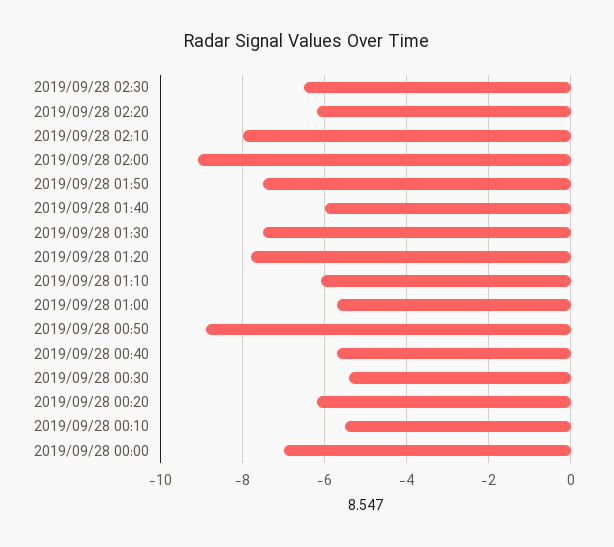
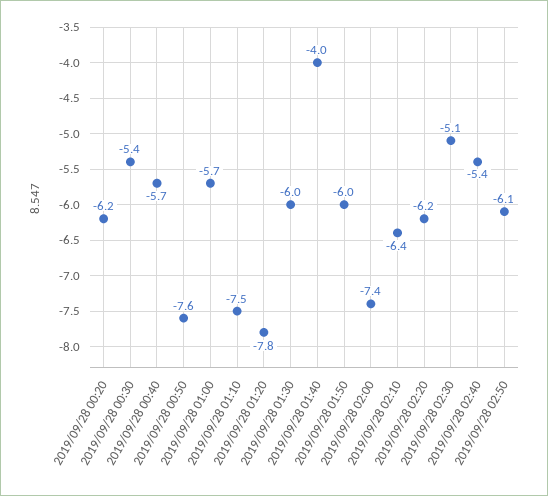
2019/09/28 02:30: -6.5 -> -5.1
2019/09/28 02:10: -8 -> -6.4
2019/09/28 02:00: -9 -> -7.4
2019/09/28 01:50: -7.5 -> -6
2019/09/28 01:40: -6 -> -4
2019/09/28 01:30: -7.5 -> -6
2019/09/28 01:10: -6 -> -7.5
2019/09/28 00:50: -9 -> -7.6
2019/09/28 00:10: -5.5 -> none
2019/09/28 00:00: -7 -> none
2019/09/28 02:40: none -> -5.4
2019/09/28 02:50: none -> -6.1

